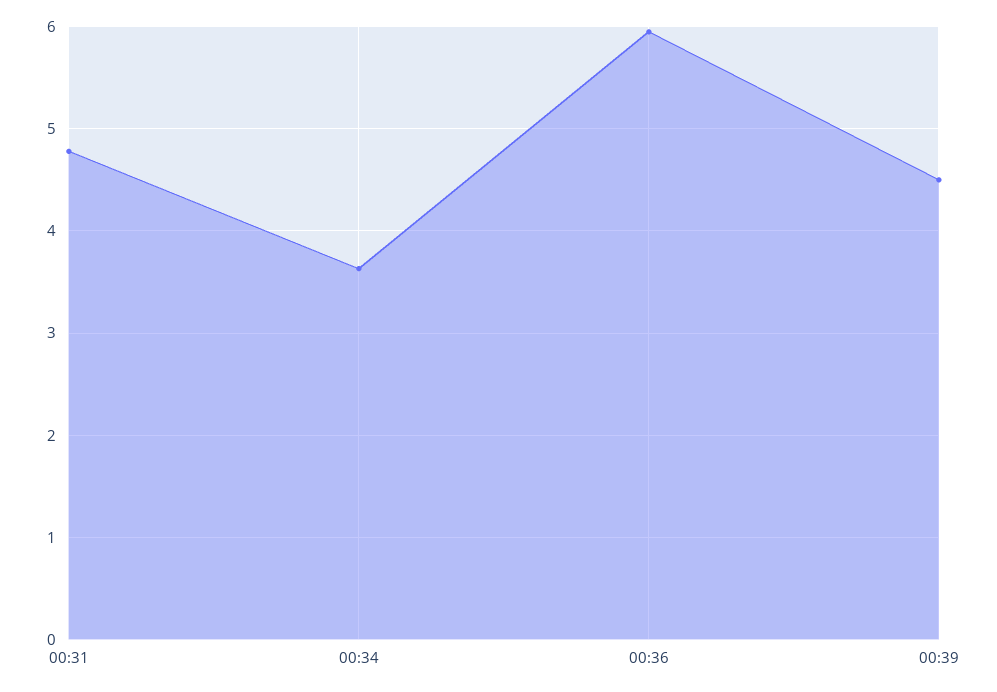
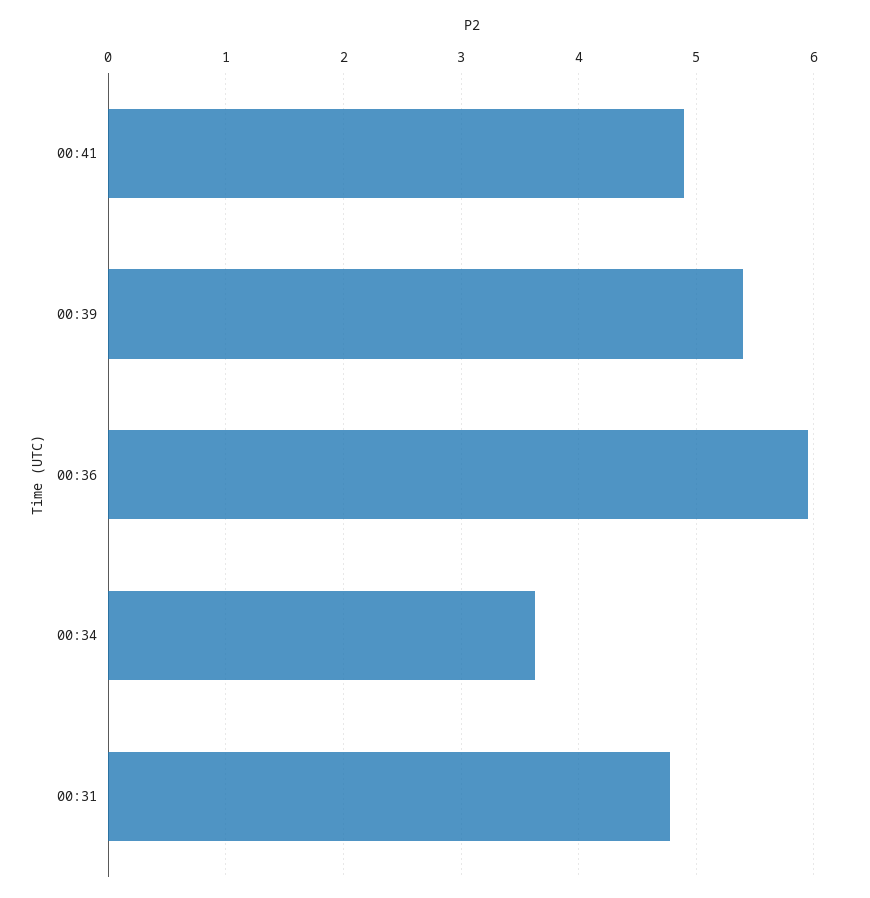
00:39: 4.5 -> 5.4
00:41: none -> 4.9

